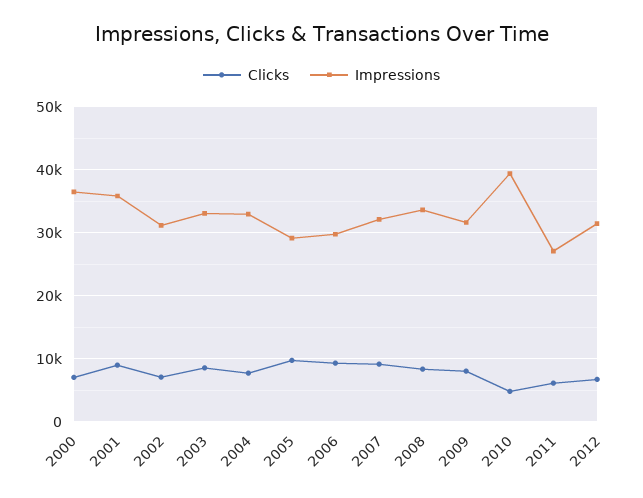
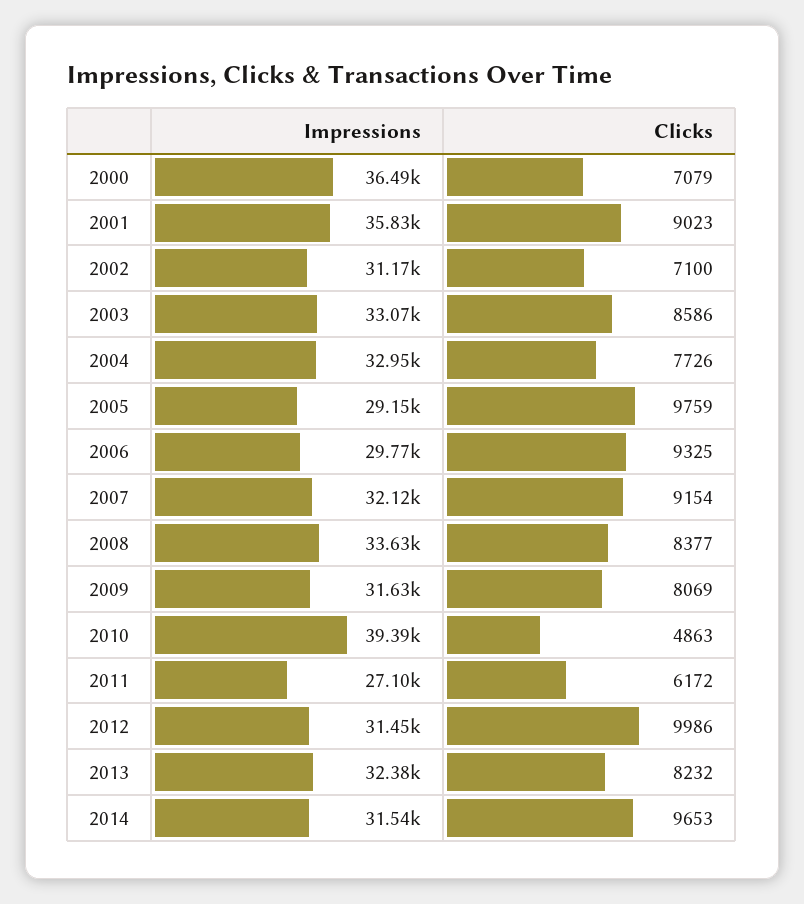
Clicks, 2012: 7000 -> 9986
Impressions, 2013: none -> 32380
Clicks, 2013: none -> 8232
Impressions, 2014: none -> 31540
Clicks, 2014: none -> 9653

